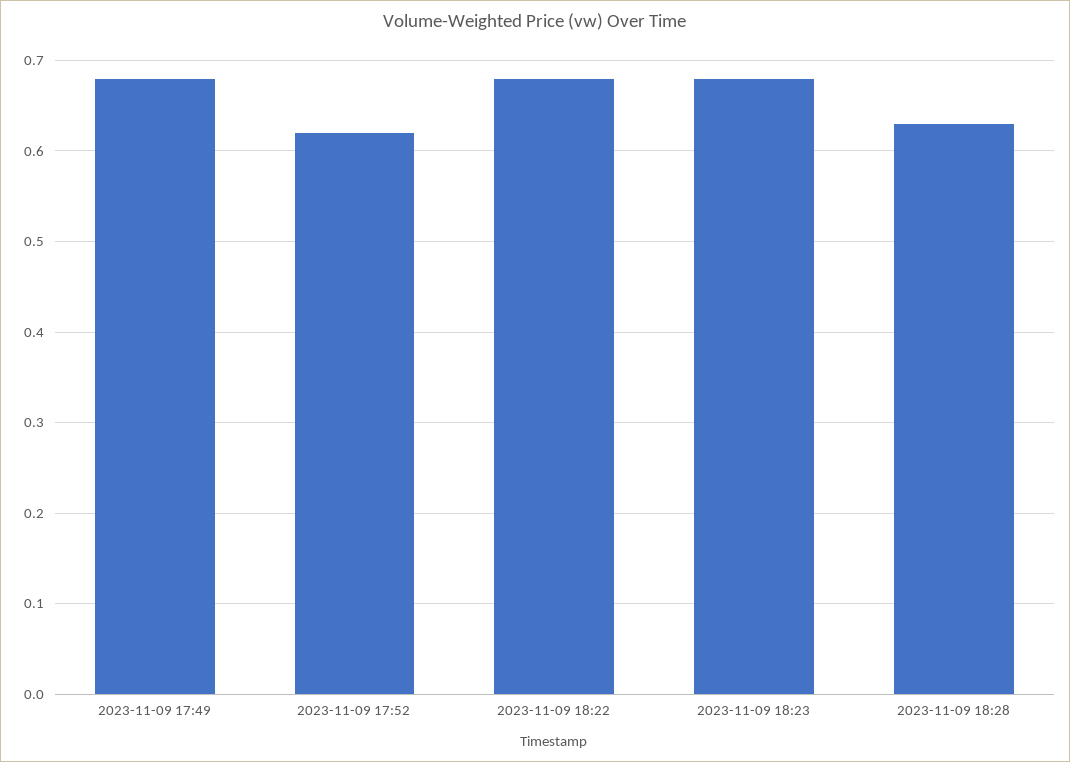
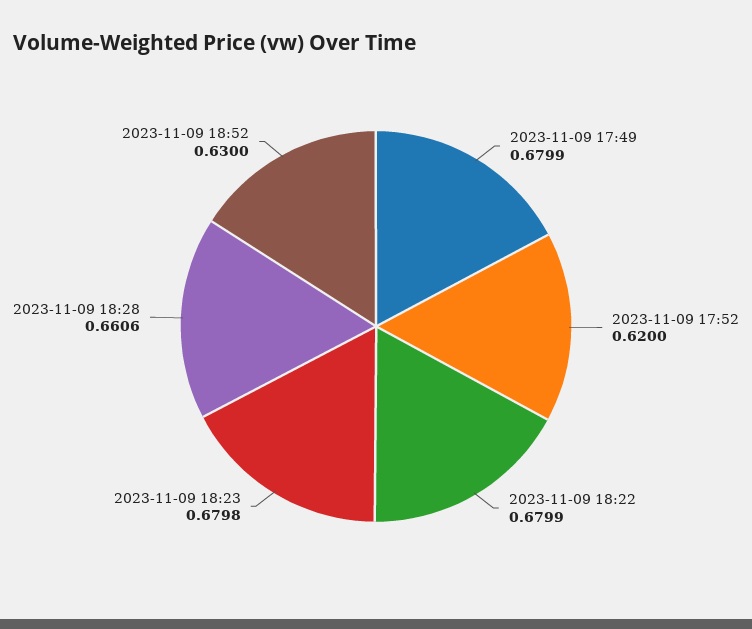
2023-11-09 18:28: 0.63 -> 0.6606
2023-11-09 18:52: none -> 0.63

